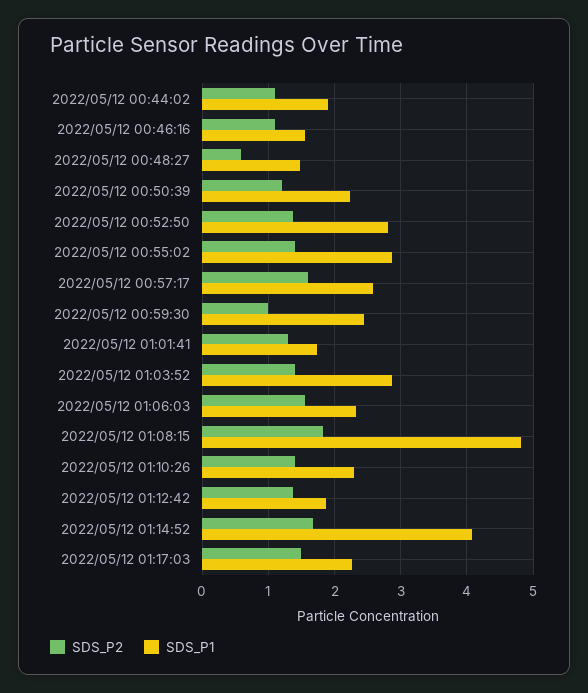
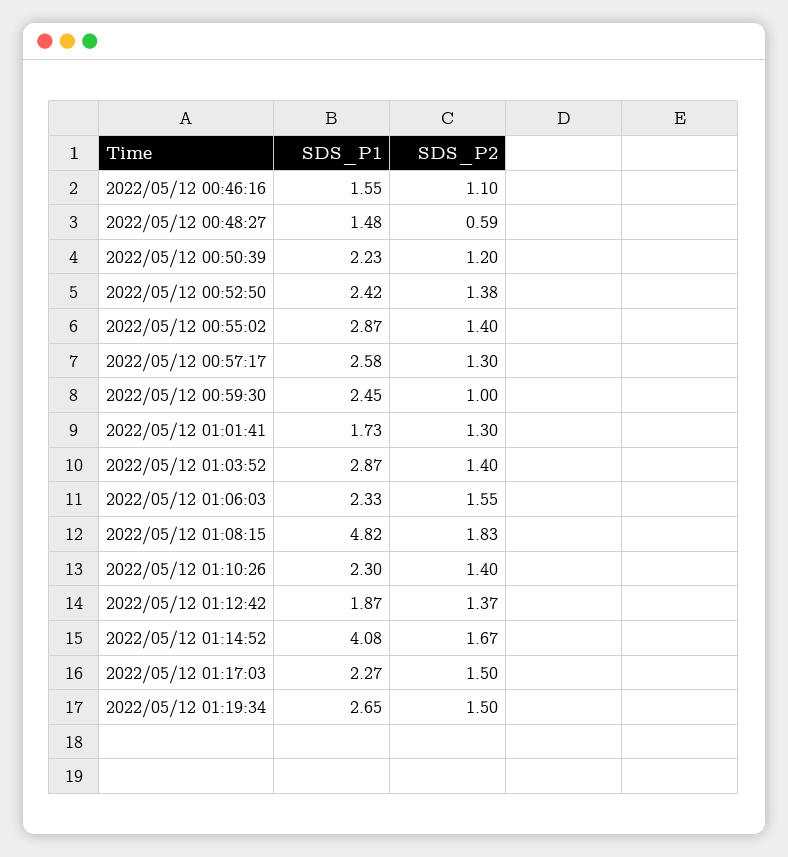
SDS_P2, 2022/05/12 00:44:02: 1.1 -> none
SDS_P1, 2022/05/12 00:44:02: 1.9 -> none
SDS_P1, 2022/05/12 00:52:50: 2.8 -> 2.42
SDS_P2, 2022/05/12 00:57:17: 1.6 -> 1.3
SDS_P1, 2022/05/12 01:19:34: none -> 2.65
SDS_P2, 2022/05/12 01:19:34: none -> 1.5

